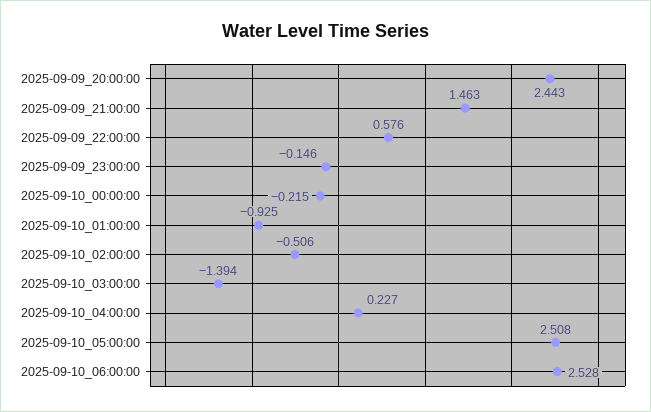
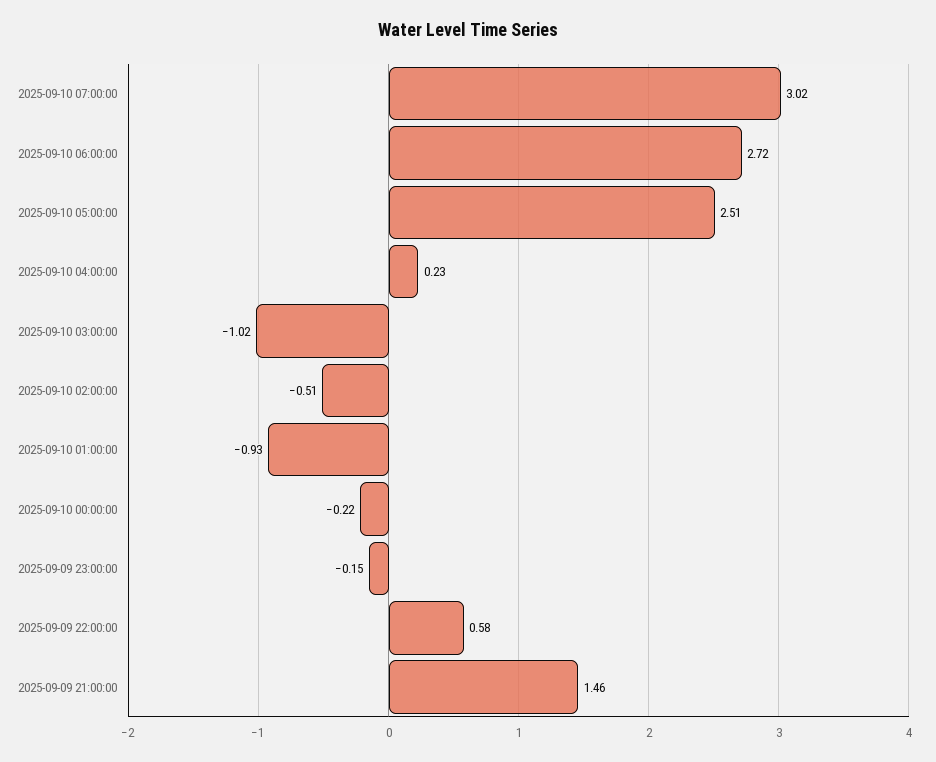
2025-09-09_20:00:00: 2.443 -> none
2025-09-10_03:00:00: -1.394 -> -1.02
2025-09-10_06:00:00: 2.528 -> 2.72
2025-09-10 07:00:00: none -> 3.02

